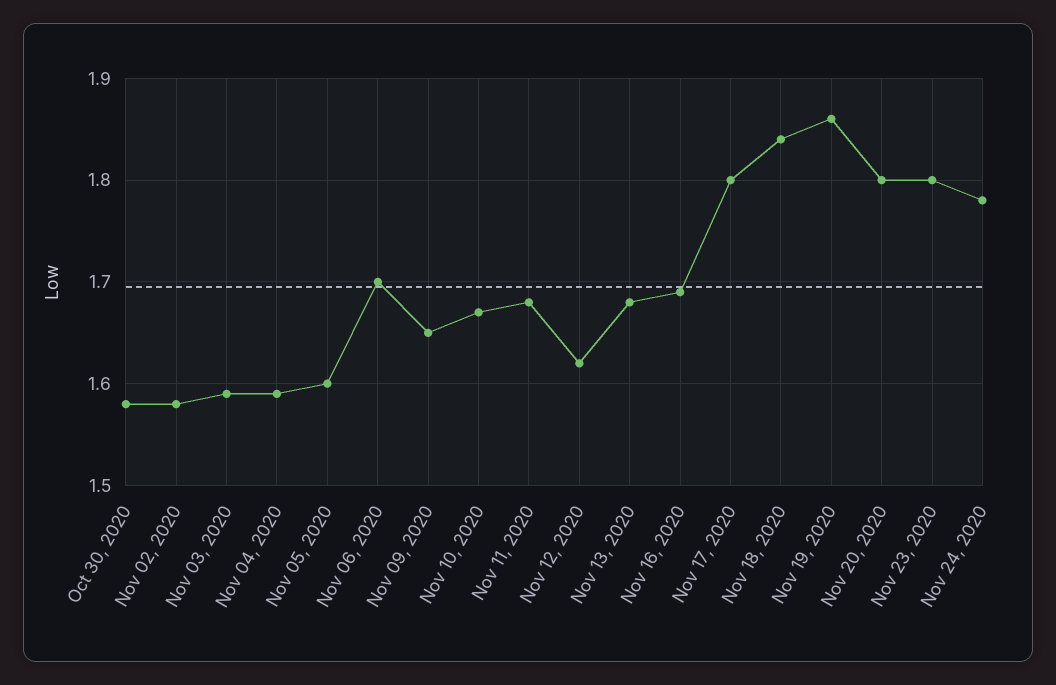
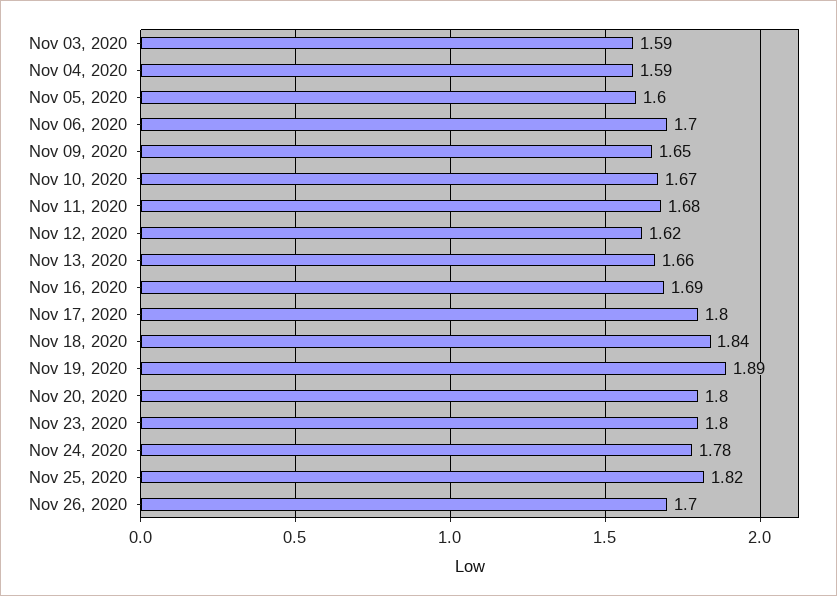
Oct 30, 2020: 1.58 -> none
Nov 02, 2020: 1.58 -> none
Nov 13, 2020: 1.68 -> 1.66
Nov 19, 2020: 1.86 -> 1.89
Nov 25, 2020: none -> 1.82
Nov 26, 2020: none -> 1.7

